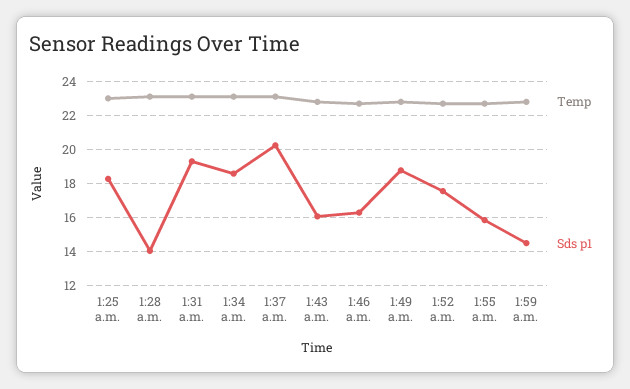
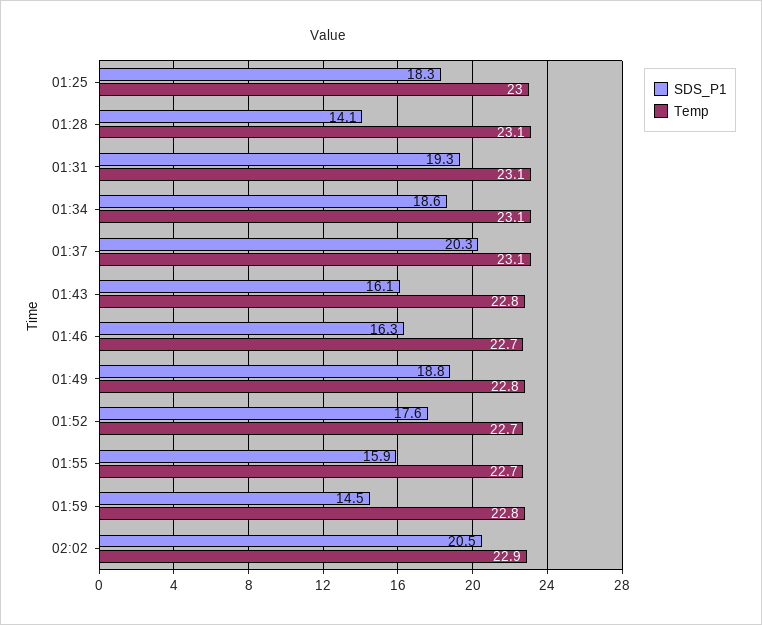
Sds p1, 02:02: none -> 20.5
Temp, 02:02: none -> 22.9

